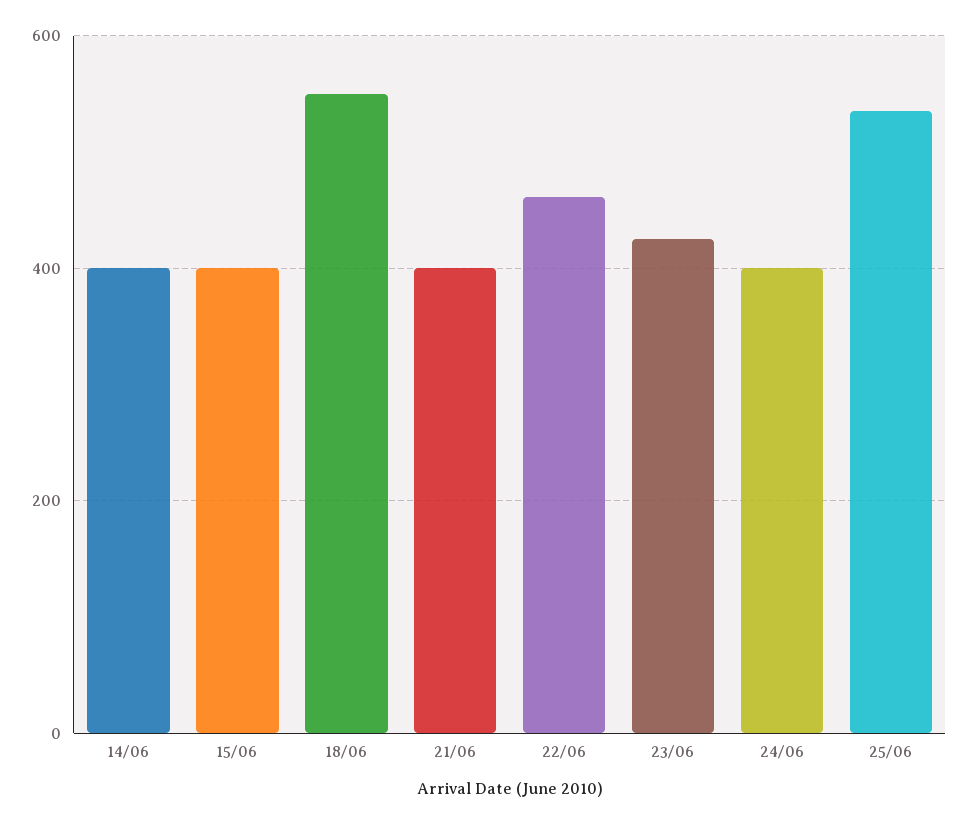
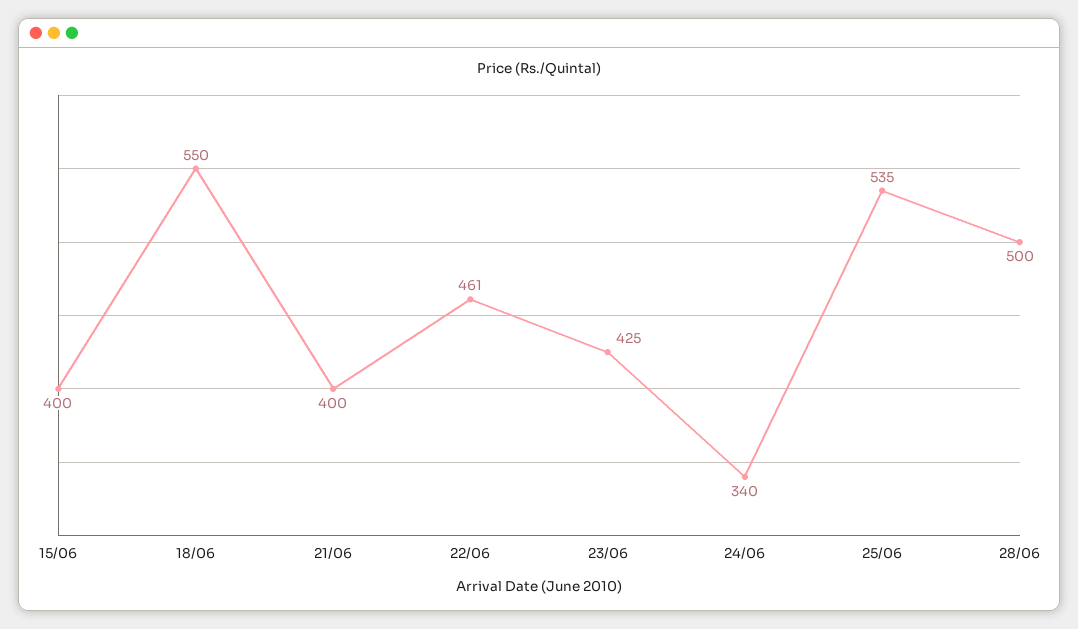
14/06: 400 -> none
24/06: 400 -> 340
28/06: none -> 500

